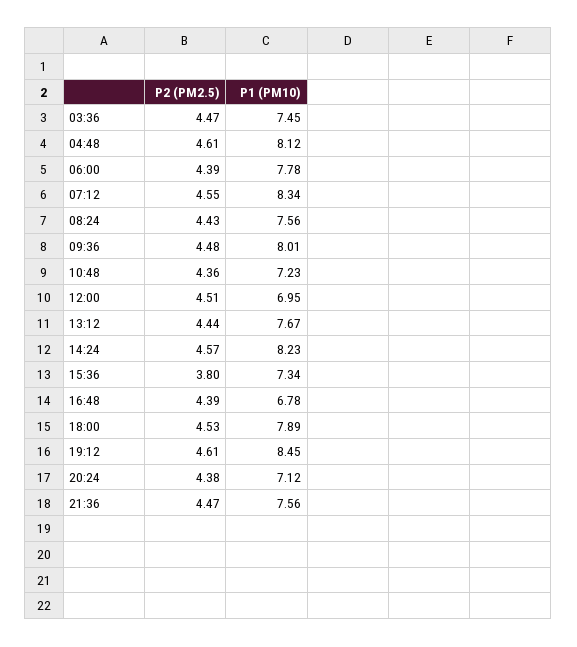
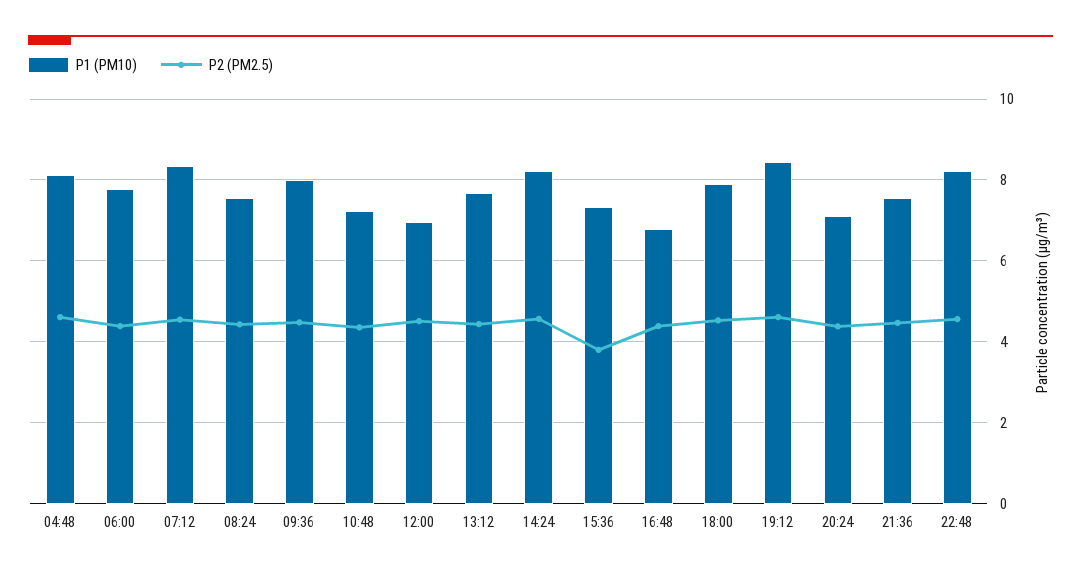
P2 (PM2.5), 03:36: 4.47 -> none
P1 (PM10), 03:36: 7.45 -> none
P1 (PM10), 22:48: none -> 8.2
P2 (PM2.5), 22:48: none -> 4.6

